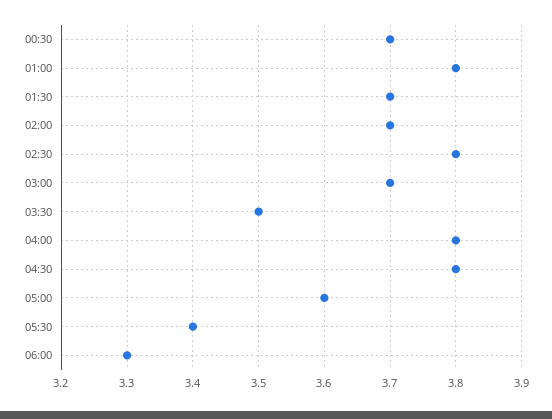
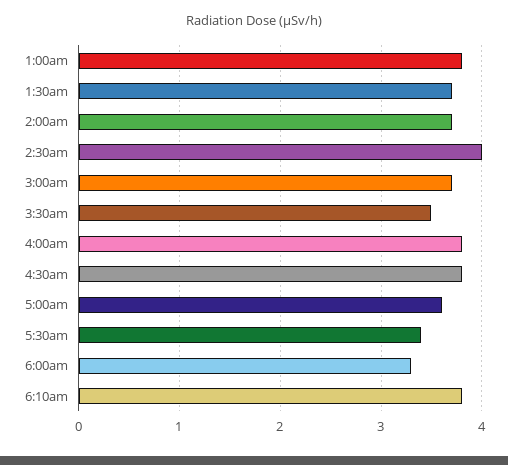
00:30: 3.7 -> none
02:30: 3.8 -> 4
6:10am: none -> 3.8

